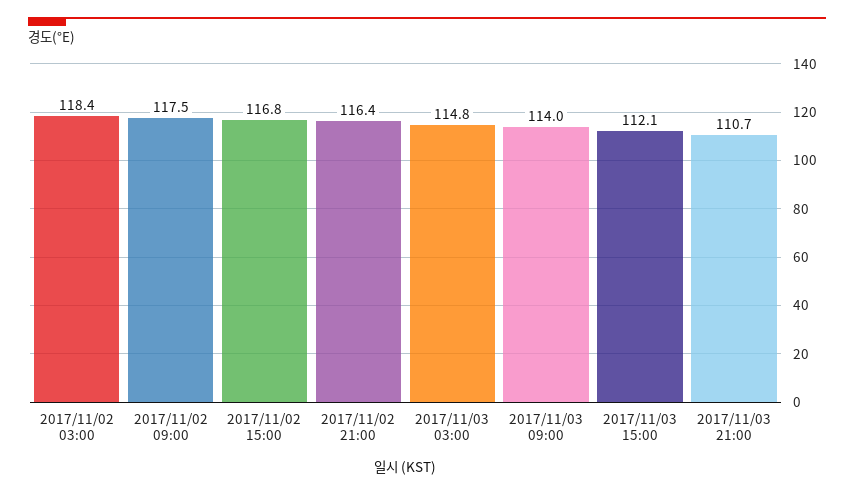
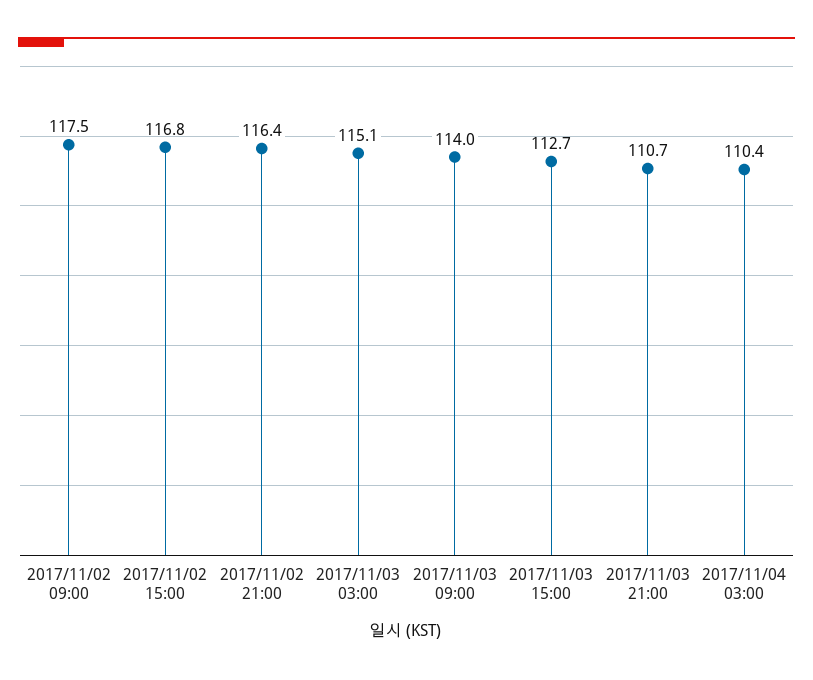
2017/11/02 03:00: 118.4 -> none
2017/11/03 03:00: 114.8 -> 115.1
2017/11/03 15:00: 112.1 -> 112.7
2017/11/04 03:00: none -> 110.4

